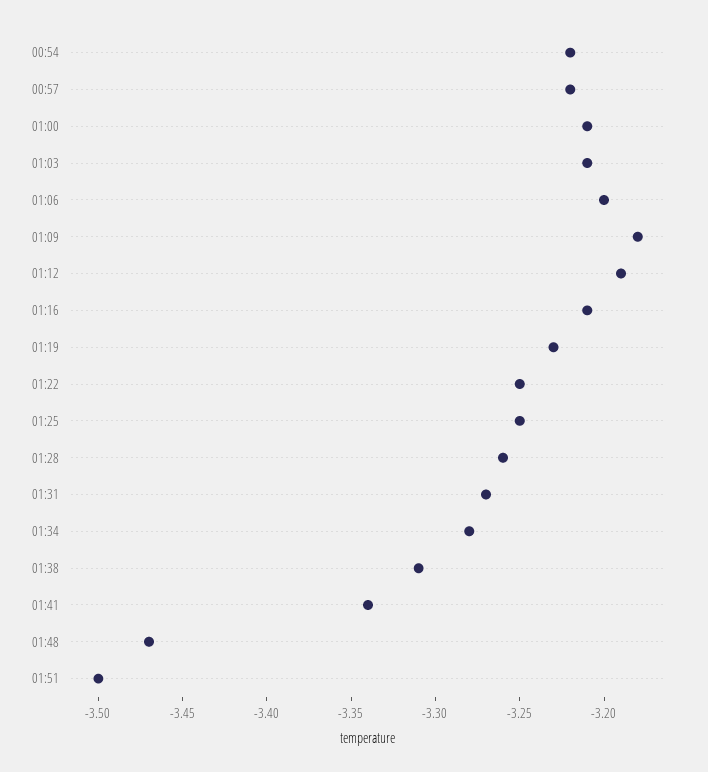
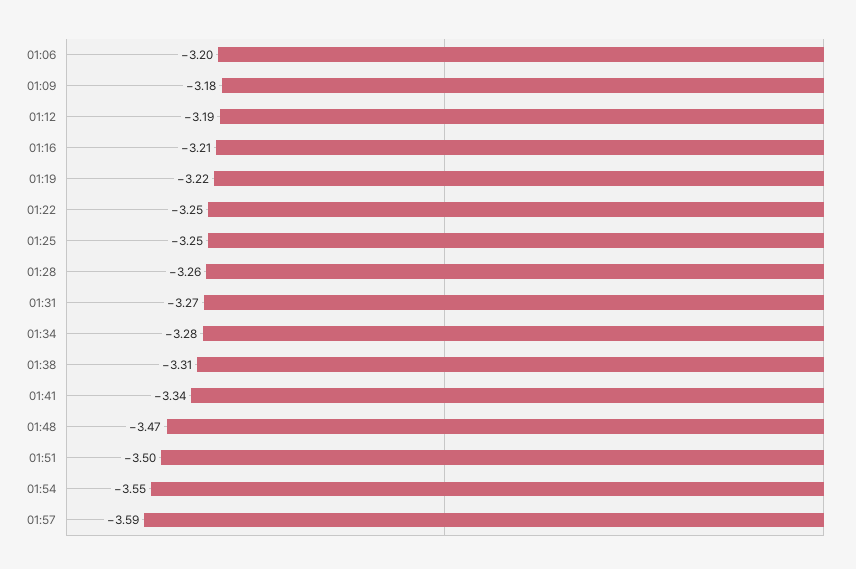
00:54: -3.22 -> none
00:57: -3.22 -> none
01:00: -3.21 -> none
01:03: -3.21 -> none
01:19: -3.23 -> -3.22
01:54: none -> -3.55
01:57: none -> -3.59

